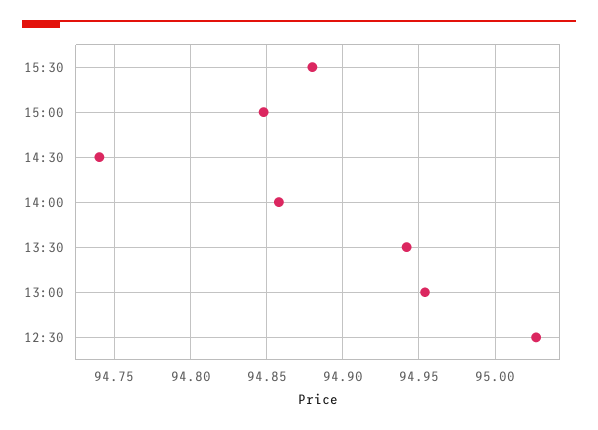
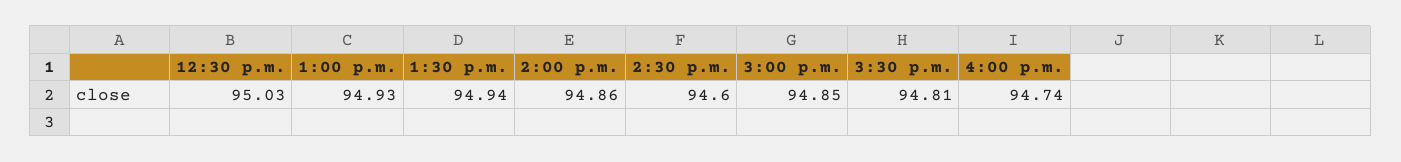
15:30: 94.88 -> 94.81
14:30: 94.74 -> 94.6
13:00: 94.955 -> 94.93
4:00 p.m.: none -> 94.74

